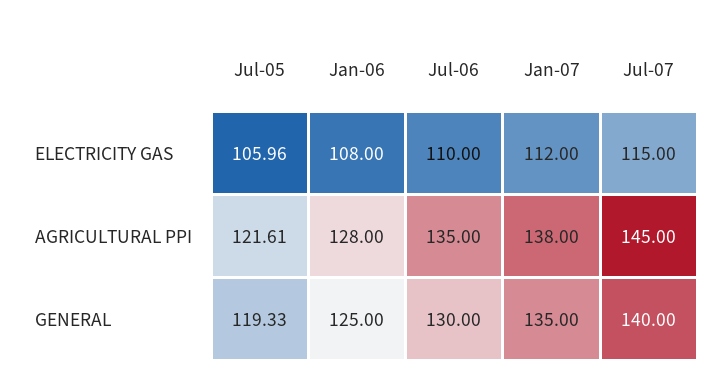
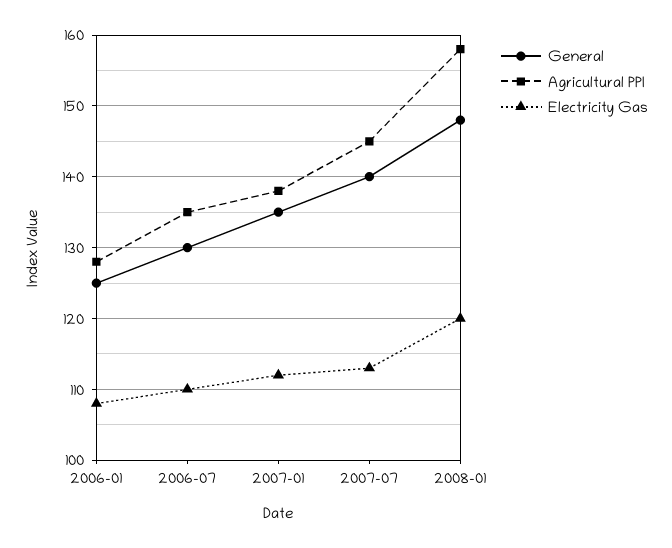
ELECTRICITY GAS, Jul-05: 105.96 -> none
ELECTRICITY GAS, Jul-07: 115 -> 113
AGRICULTURAL PPI, Jul-05: 121.61 -> none
GENERAL, Jul-05: 119.33 -> none
GENERAL, 2008-01: none -> 148
AGRICULTURAL PPI, 2008-01: none -> 158
ELECTRICITY GAS, 2008-01: none -> 120

